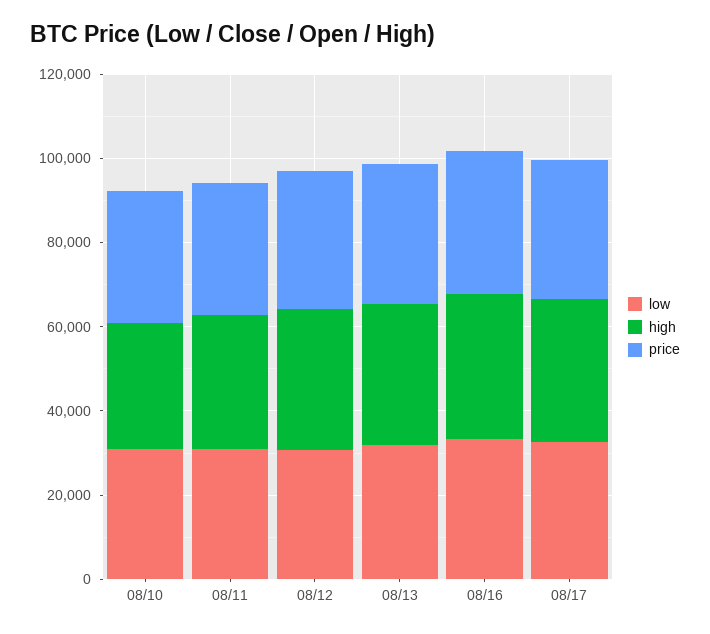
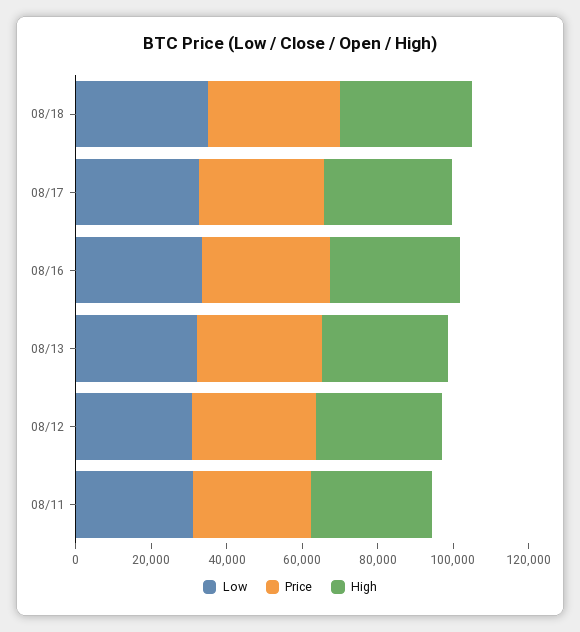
low, 08/10: 30000 -> none
high, 08/10: 30000 -> none
price, 08/10: 30000 -> none
low, 08/18: none -> 35000
price, 08/18: none -> 35000
high, 08/18: none -> 35000

